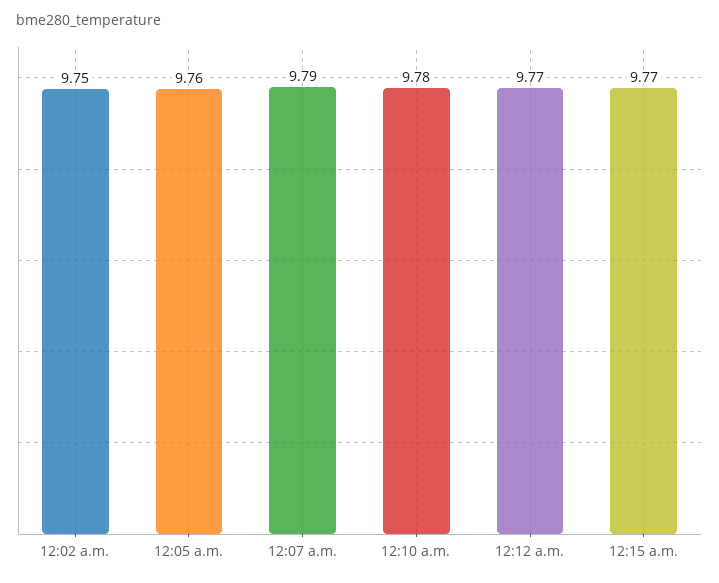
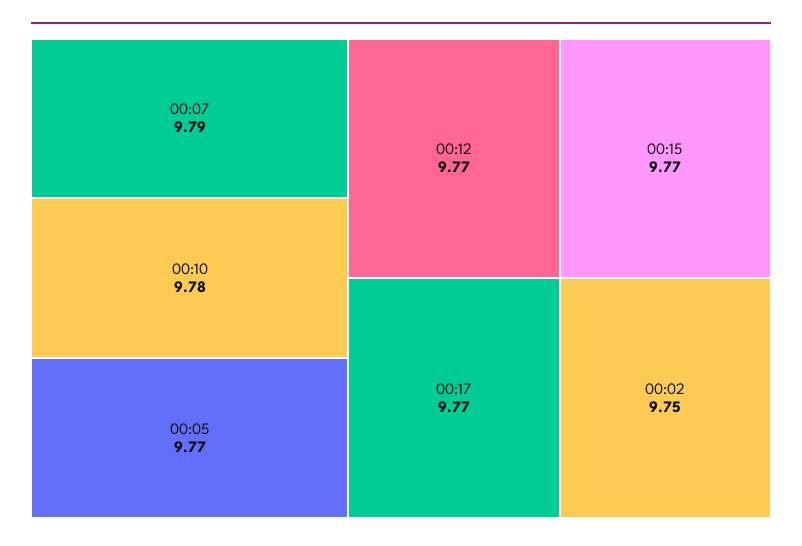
12:05 a.m.: 9.76 -> 9.77
00:17: none -> 9.77

